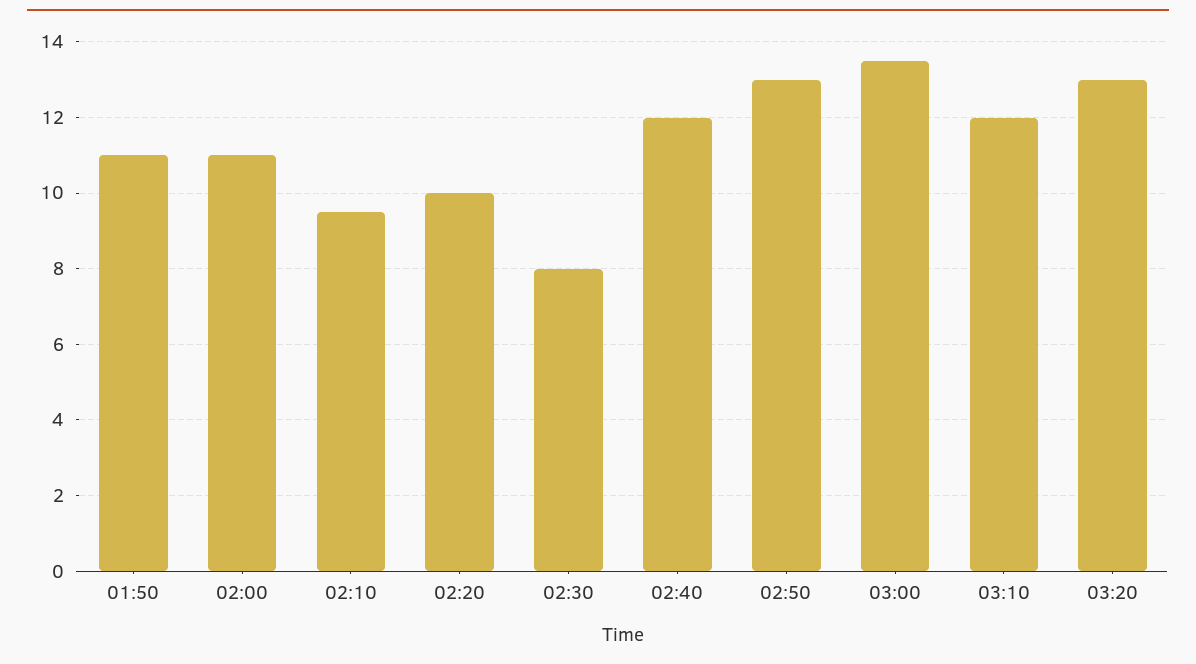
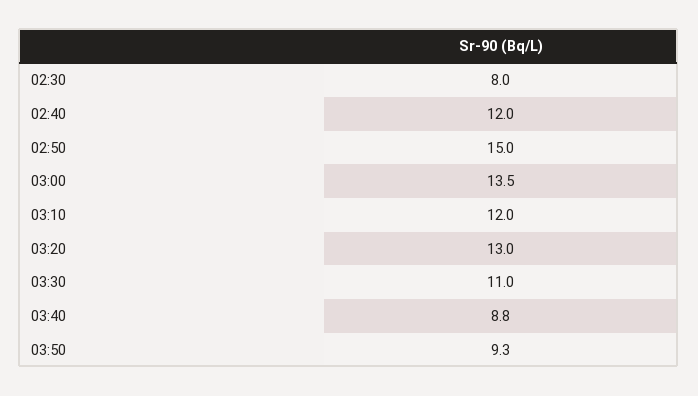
01:50: 11 -> none
02:00: 11 -> none
02:10: 9.5 -> none
02:20: 10 -> none
02:50: 13 -> 15
03:30: none -> 11
03:40: none -> 8.8
03:50: none -> 9.3

